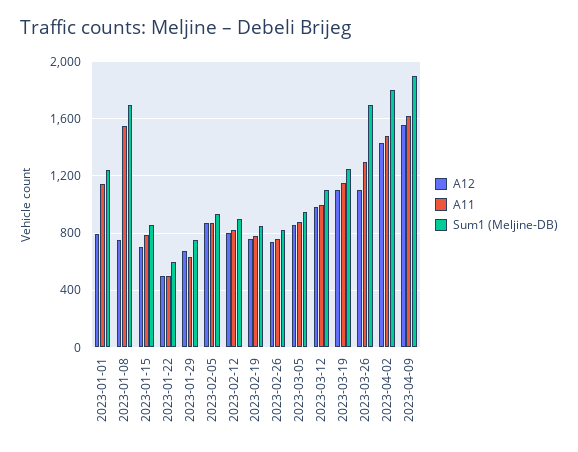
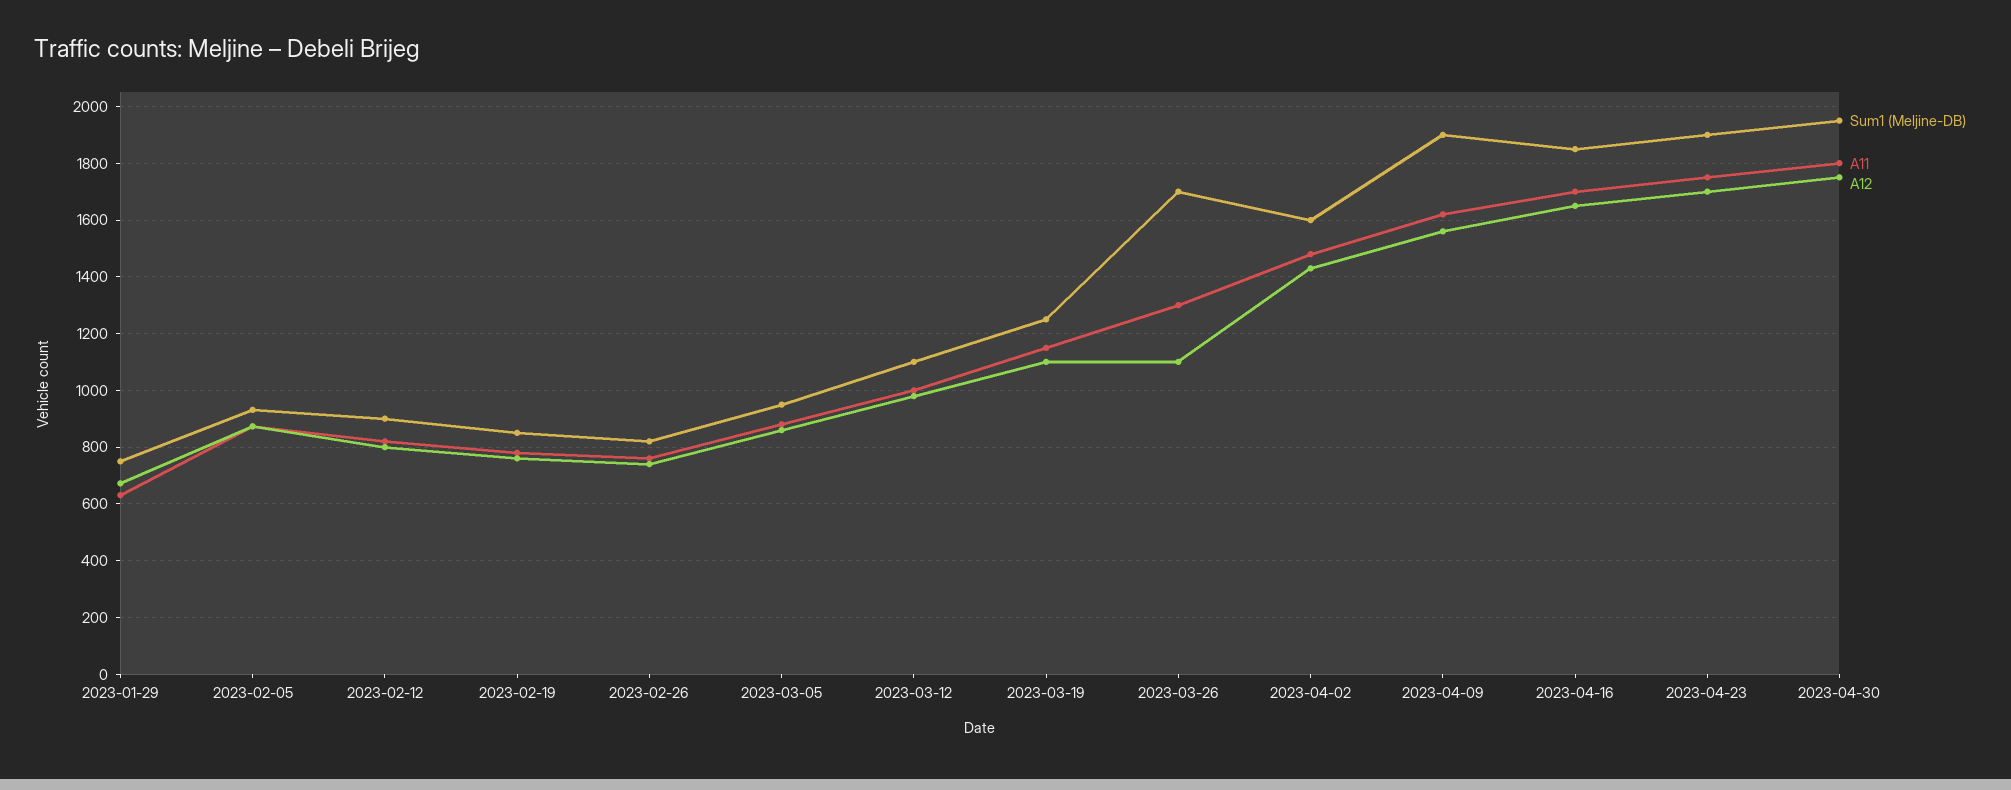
A12, 2023-01-01: 800 -> none
A11, 2023-01-01: 1150 -> none
Sum1 (Meljine-DB), 2023-01-01: 1250 -> none
A12, 2023-01-08: 750 -> none
A11, 2023-01-08: 1550 -> none
Sum1 (Meljine-DB), 2023-01-08: 1700 -> none
A12, 2023-01-15: 700 -> none
A11, 2023-01-15: 800 -> none
Sum1 (Meljine-DB), 2023-01-15: 850 -> none
A12, 2023-01-22: 500 -> none
A11, 2023-01-22: 500 -> none
Sum1 (Meljine-DB), 2023-01-22: 600 -> none
Sum1 (Meljine-DB), 2023-04-02: 1800 -> 1600
Sum1 (Meljine-DB), 2023-04-16: none -> 1850
A11, 2023-04-16: none -> 1700
A12, 2023-04-16: none -> 1650
Sum1 (Meljine-DB), 2023-04-23: none -> 1900
A11, 2023-04-23: none -> 1750
A12, 2023-04-23: none -> 1700
Sum1 (Meljine-DB), 2023-04-30: none -> 1950
A11, 2023-04-30: none -> 1800
A12, 2023-04-30: none -> 1750

